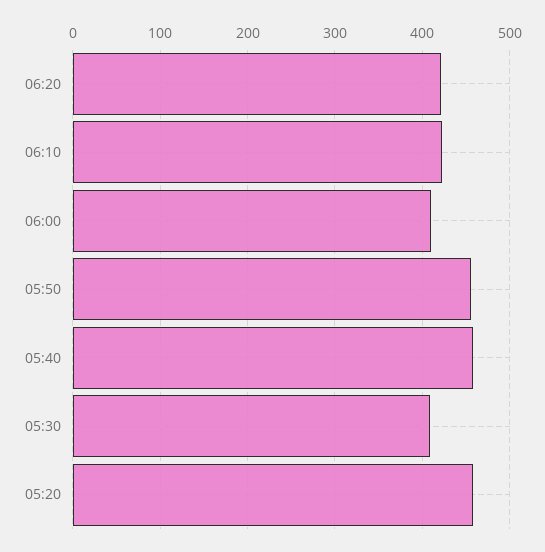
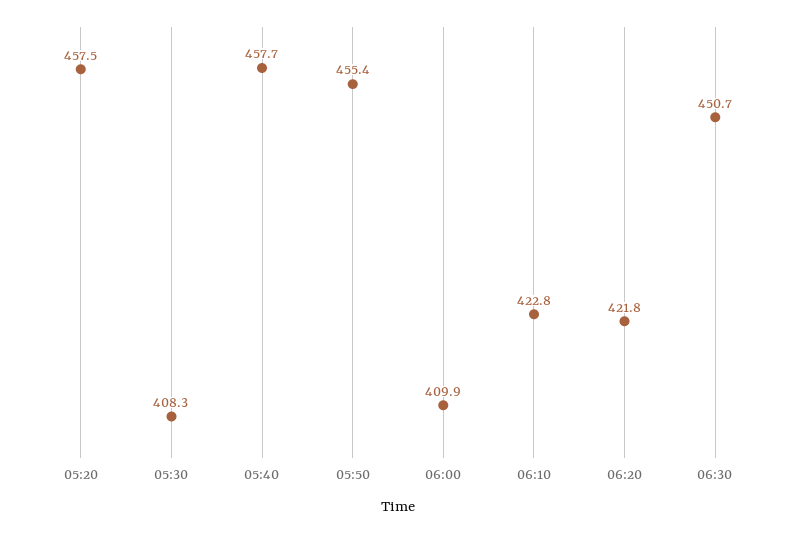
06:30: none -> 450.7

